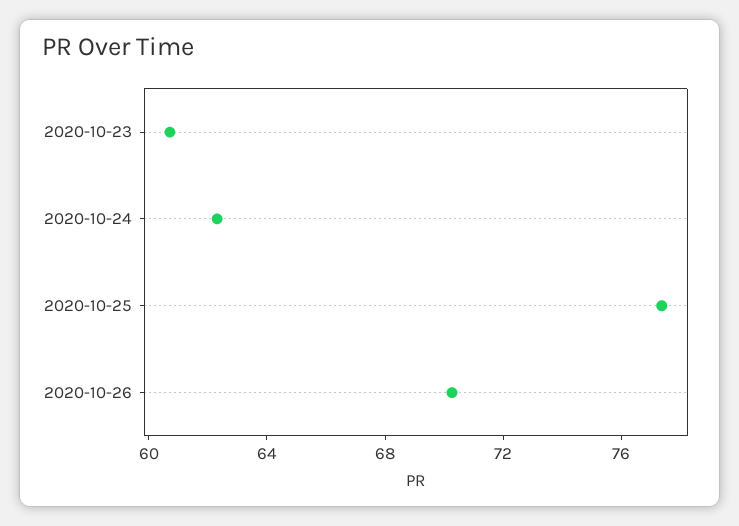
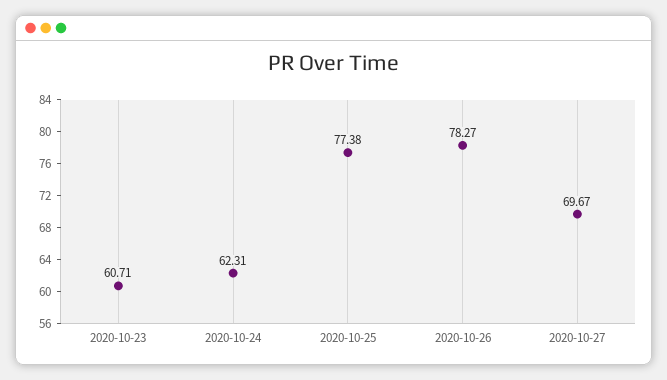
2020-10-26: 70 -> 78.27
2020-10-27: none -> 69.67

